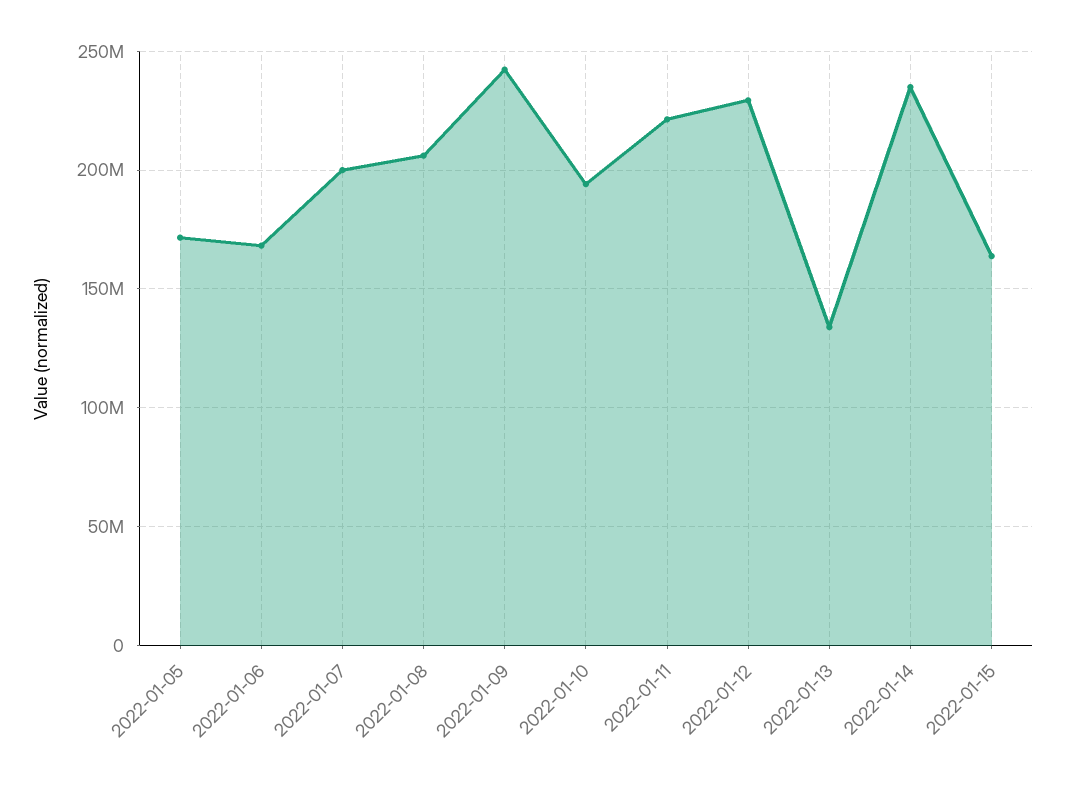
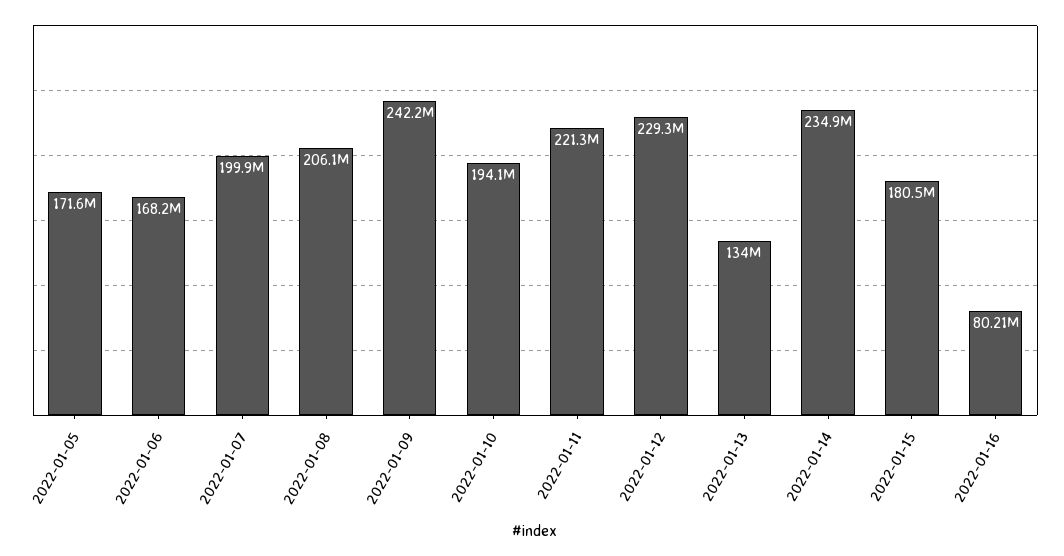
2022-01-15: 165000000 -> 180500000
2022-01-16: none -> 80210000

